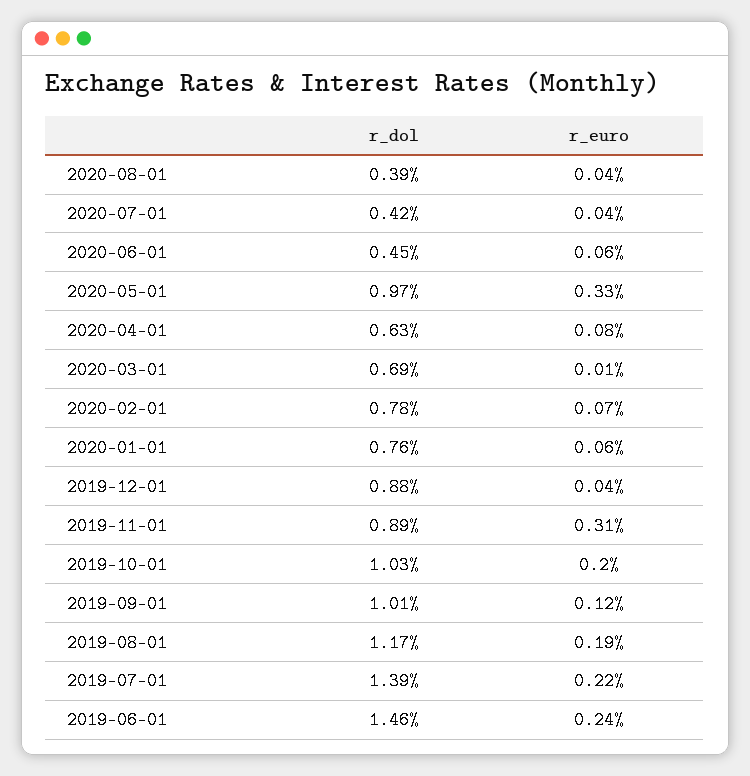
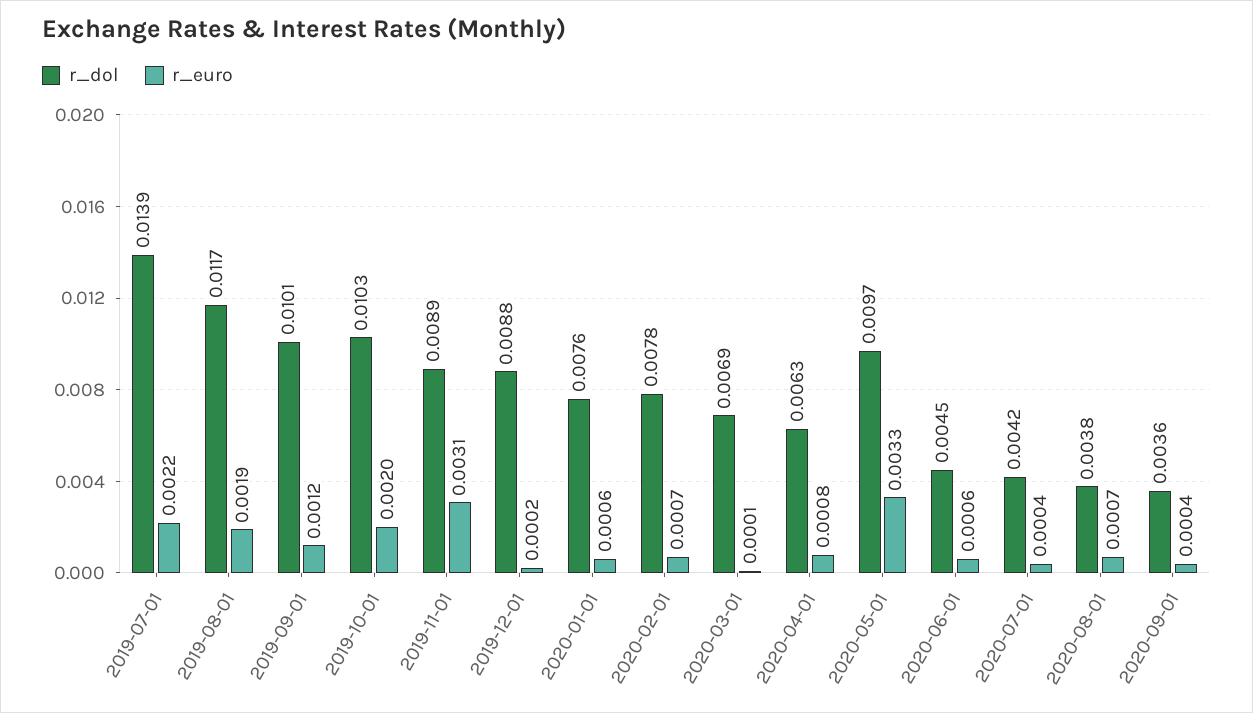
r_dol, 2020-08-01: 0.0039 -> 0.0038
r_euro, 2020-08-01: 0.0004 -> 0.0007
r_euro, 2019-12-01: 0.0004 -> 0.0002
r_dol, 2019-06-01: 0.0146 -> none
r_euro, 2019-06-01: 0.0024 -> none
r_dol, 2020-09-01: none -> 0.0036
r_euro, 2020-09-01: none -> 0.0004

